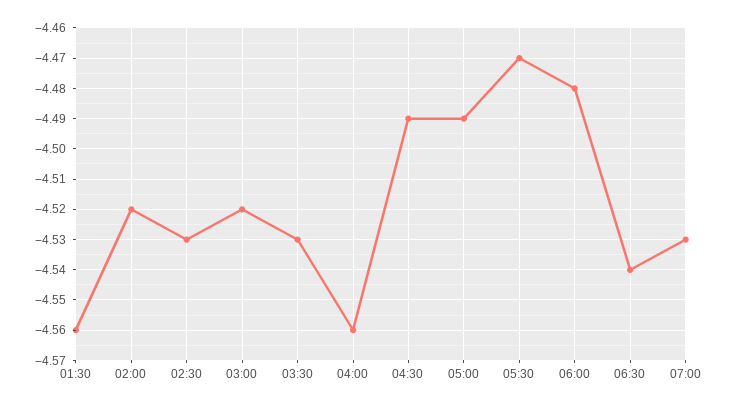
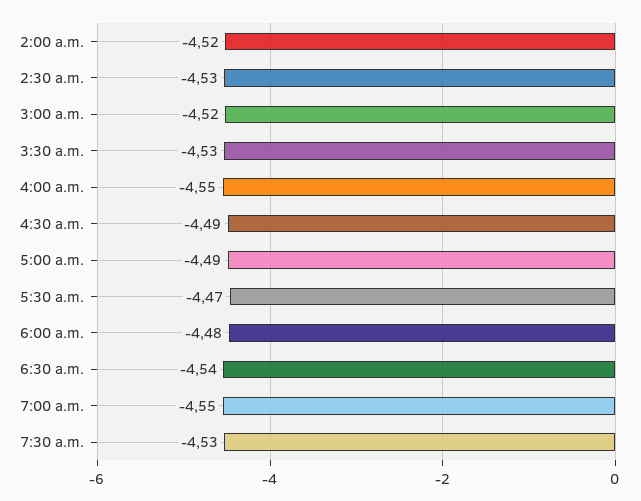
01:30: -4.56 -> none
04:00: -4.56 -> -4.55
07:00: -4.53 -> -4.55
7:30 a.m.: none -> -4.53

